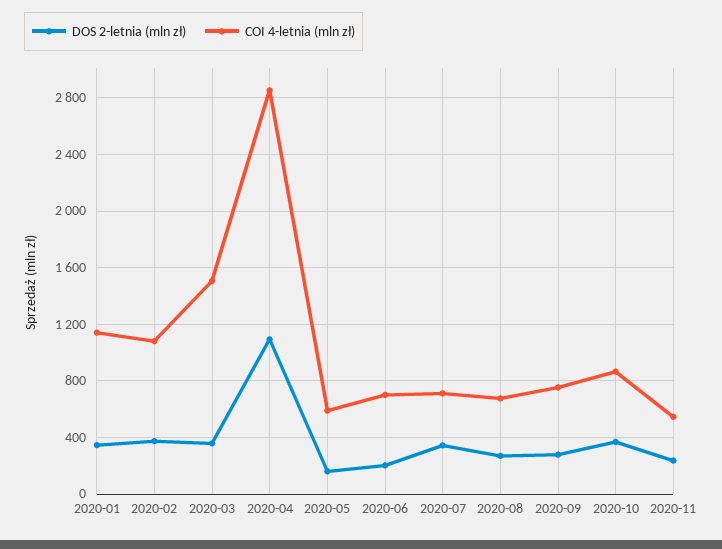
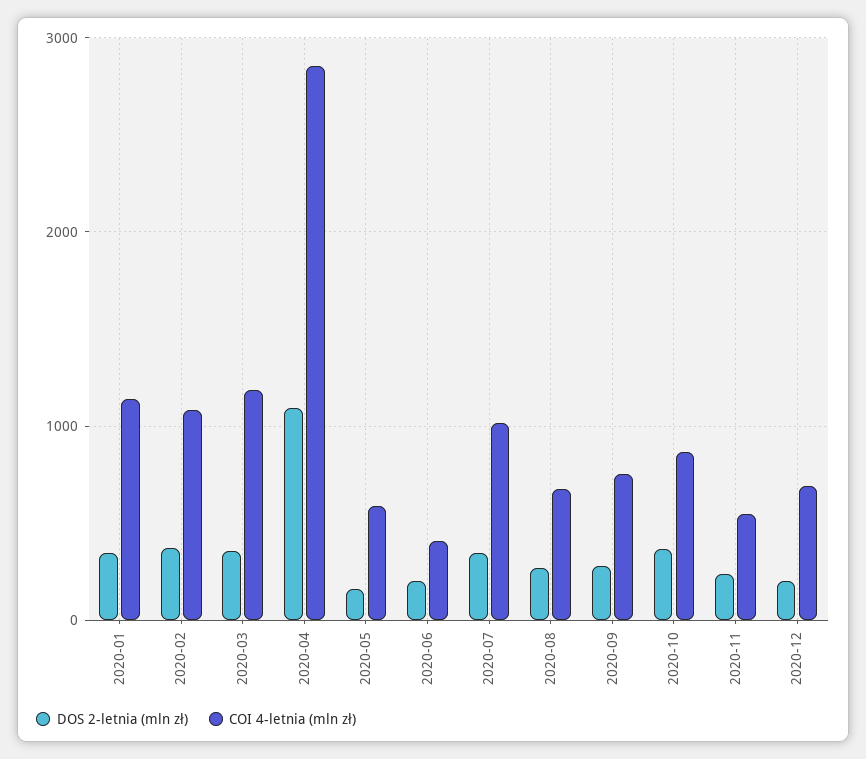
COI 4-letnia (mln zł), 2020-03: 1500 -> 1200
COI 4-letnia (mln zł), 2020-06: 700 -> 400
COI 4-letnia (mln zł), 2020-07: 700 -> 1000
DOS 2-letnia (mln zł), 2020-12: none -> 200
COI 4-letnia (mln zł), 2020-12: none -> 700

